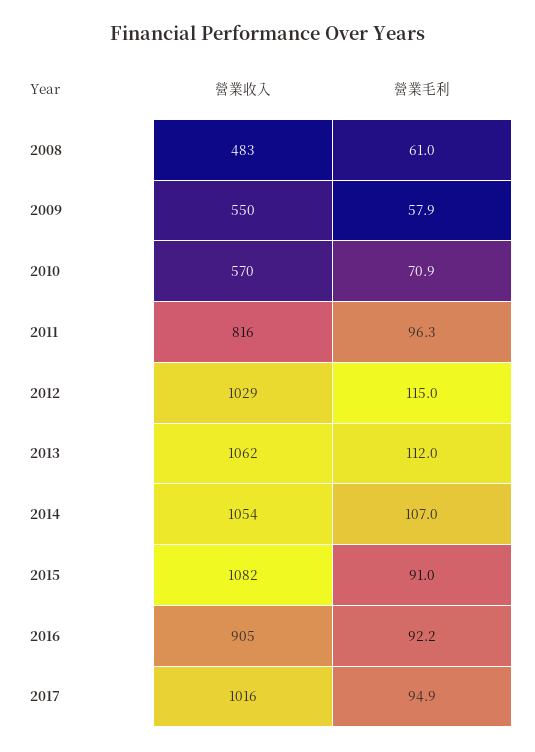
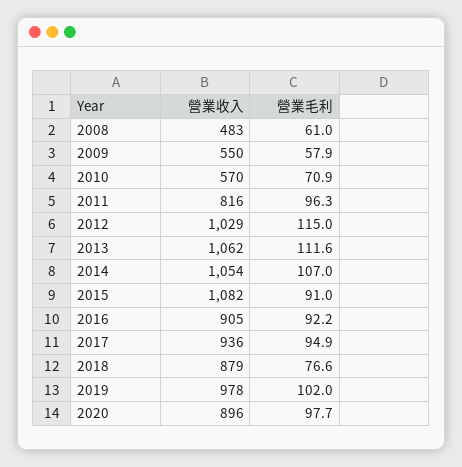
營業毛利, 2013: 112 -> 111.6
營業收入, 2017: 1016 -> 936
營業收入, 2018: none -> 879
營業毛利, 2018: none -> 76.6
營業收入, 2019: none -> 978
營業毛利, 2019: none -> 102
營業收入, 2020: none -> 896
營業毛利, 2020: none -> 97.7

